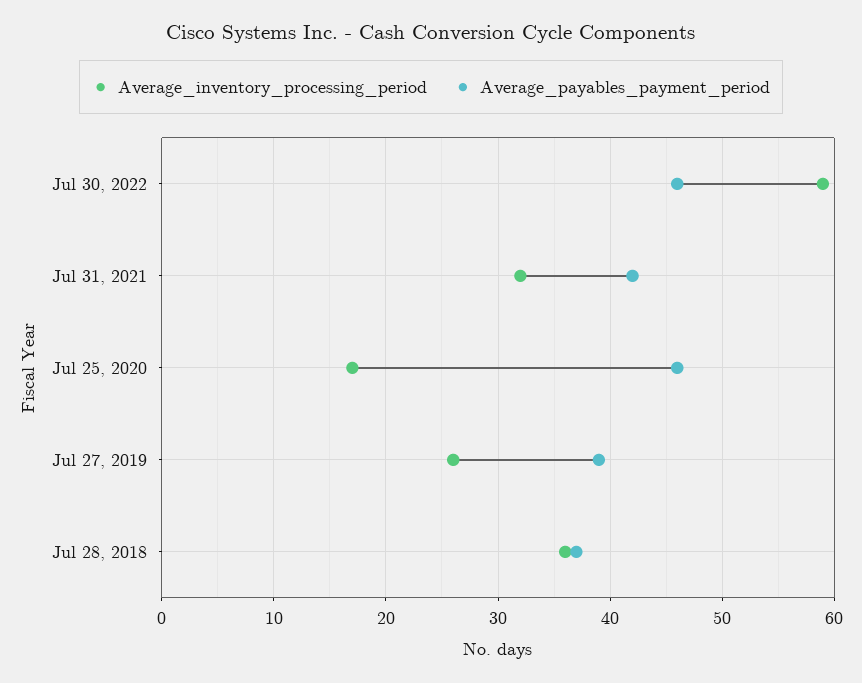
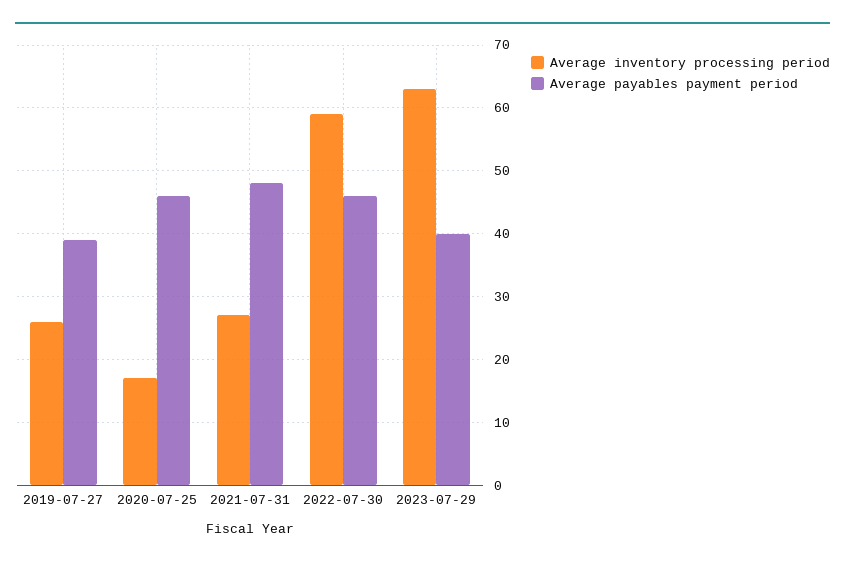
Average_inventory_processing_period, Jul 31, 2021: 32 -> 27
Average_payables_payment_period, Jul 31, 2021: 42 -> 48
Average_inventory_processing_period, Jul 28, 2018: 36 -> none
Average_payables_payment_period, Jul 28, 2018: 37 -> none
Average_inventory_processing_period, 2023-07-29: none -> 63
Average_payables_payment_period, 2023-07-29: none -> 40

